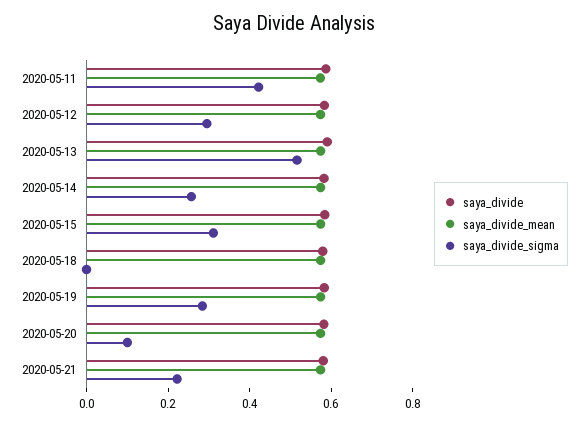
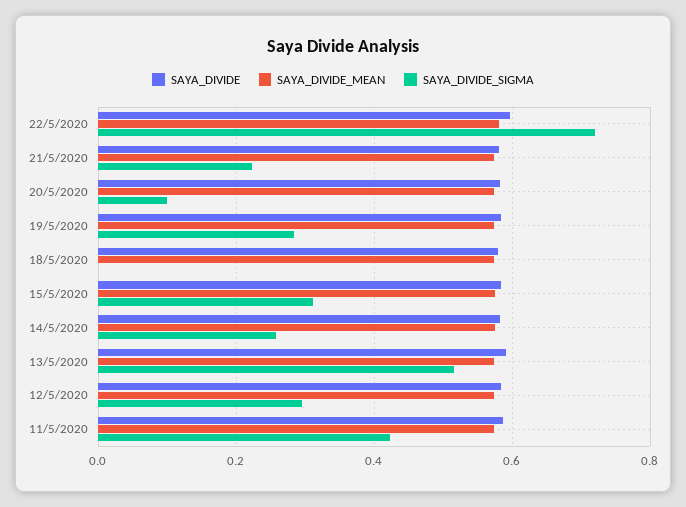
saya_divide, 22/5/2020: none -> 0.6
saya_divide_mean, 22/5/2020: none -> 0.58
saya_divide_sigma, 22/5/2020: none -> 0.72

